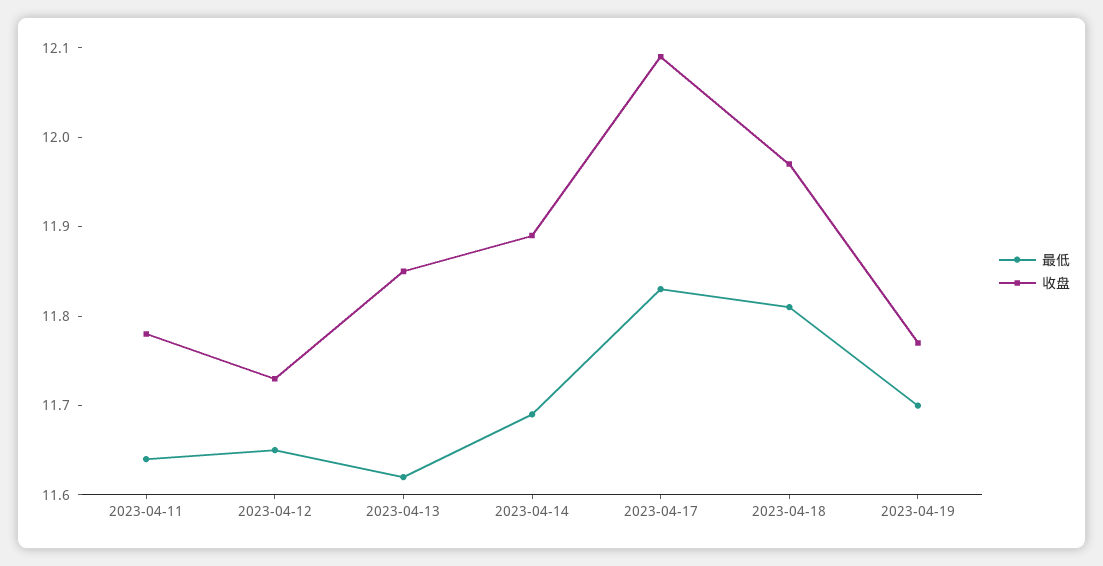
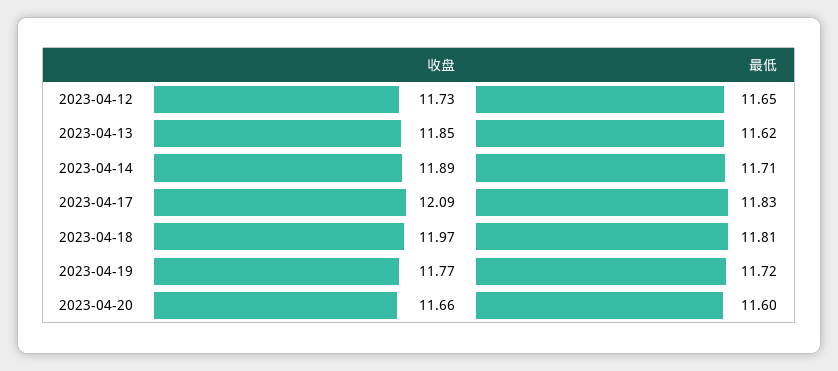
最低, 2023-04-11: 11.64 -> none
收盘, 2023-04-11: 11.78 -> none
最低, 2023-04-14: 11.69 -> 11.71
最低, 2023-04-19: 11.7 -> 11.72
收盘, 2023-04-20: none -> 11.66
最低, 2023-04-20: none -> 11.6

